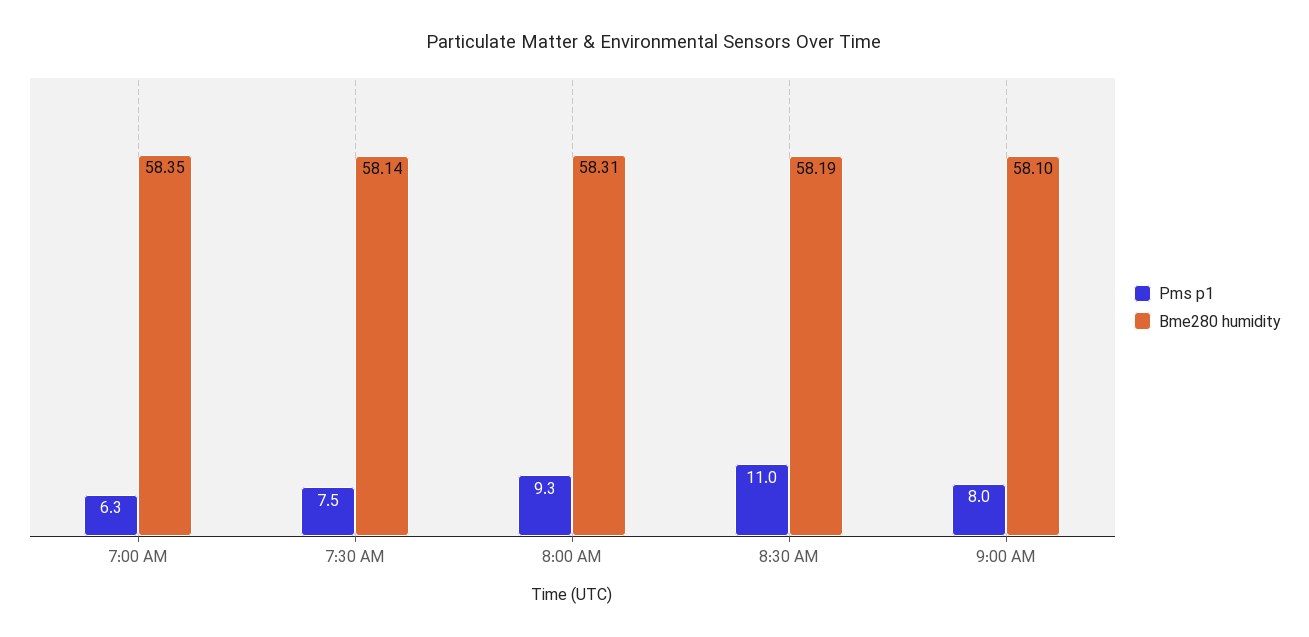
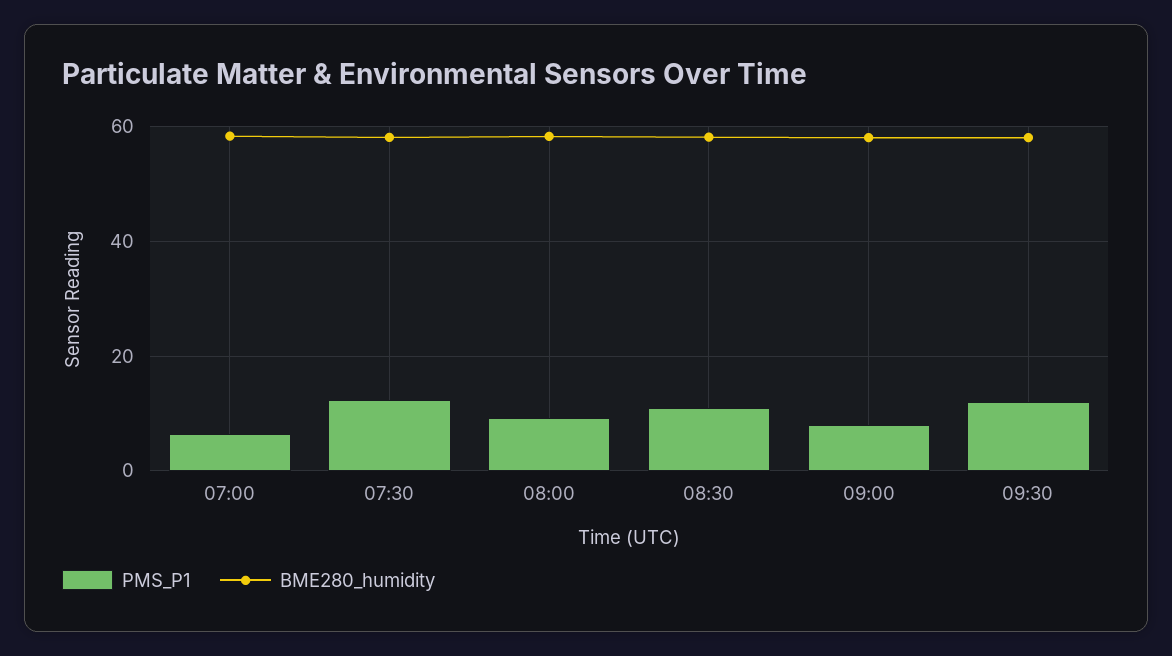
Pms p1, 7:30 AM: 7.5 -> 12
Pms p1, 09:30: none -> 12
Bme280 humidity, 09:30: none -> 58

